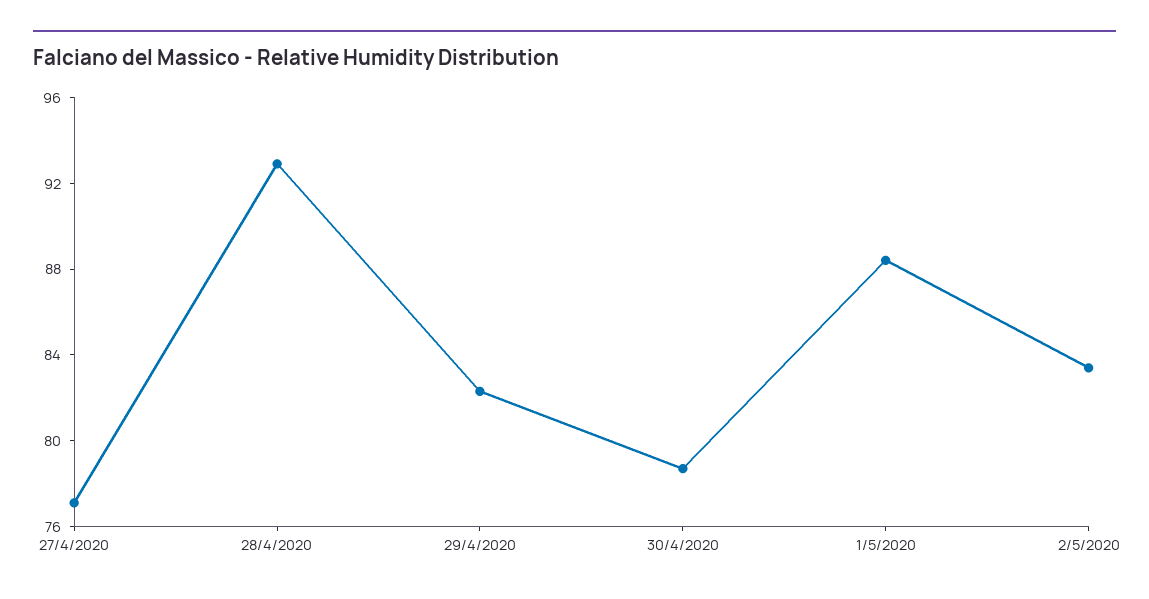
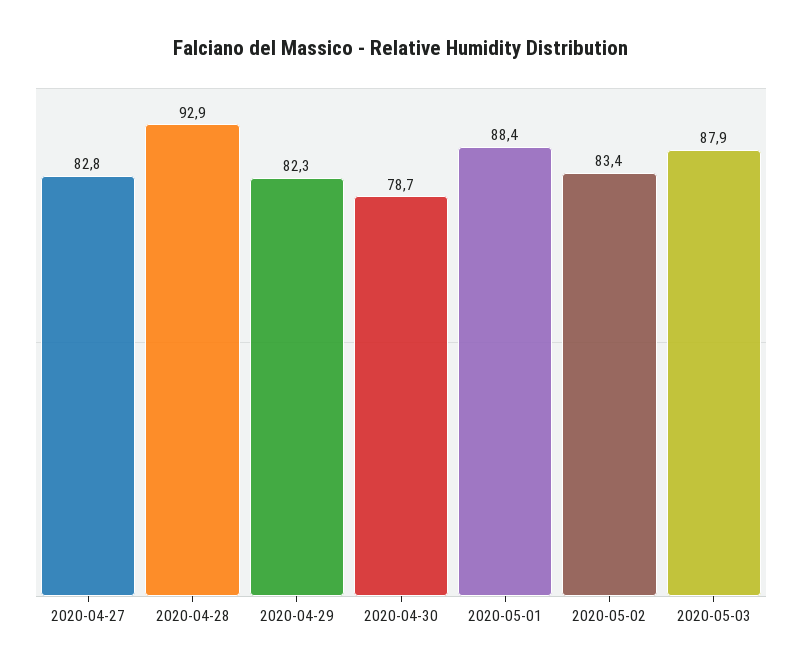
27/4/2020: 77 -> 82.8
2020-05-03: none -> 87.9

